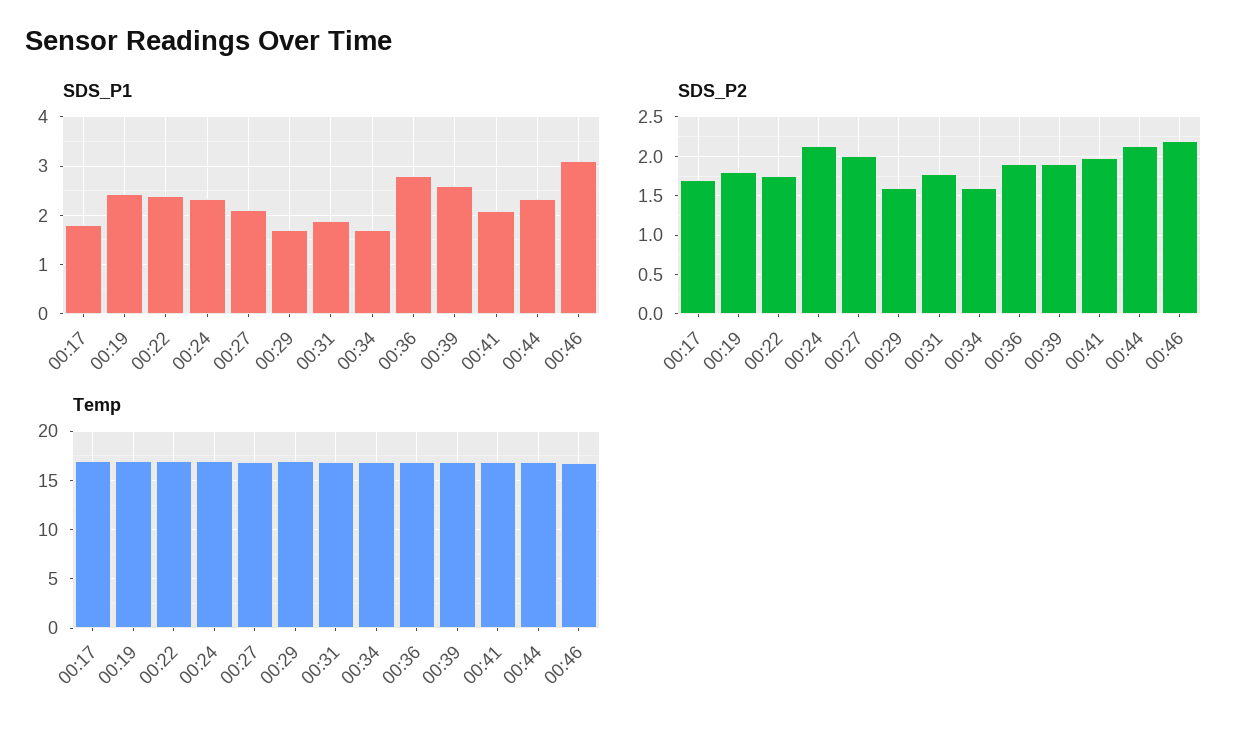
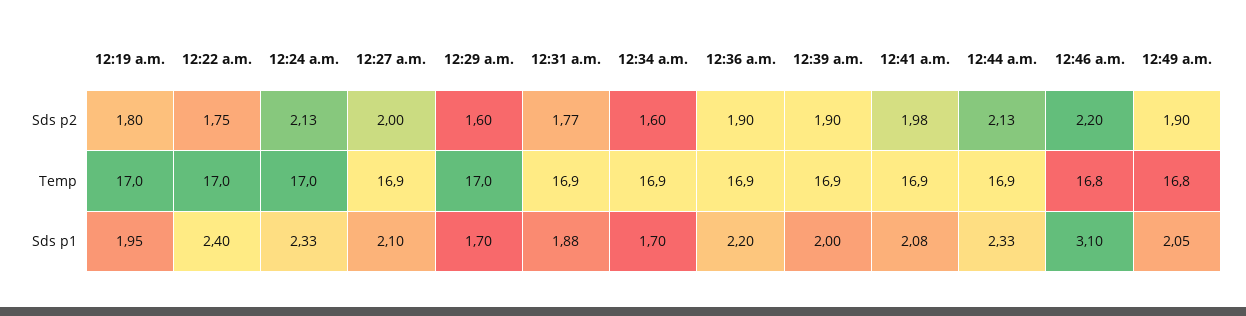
SDS_P1, 00:17: 1.8 -> none
SDS_P1, 00:19: 2.4 -> 1.95
SDS_P1, 00:36: 2.8 -> 2.2
SDS_P1, 00:39: 2.6 -> 2
SDS_P2, 00:17: 1.7 -> none
Temp, 00:17: 17 -> none
SDS_P2, 12:49 a.m.: none -> 1.9
Temp, 12:49 a.m.: none -> 16.8
SDS_P1, 12:49 a.m.: none -> 2.05

